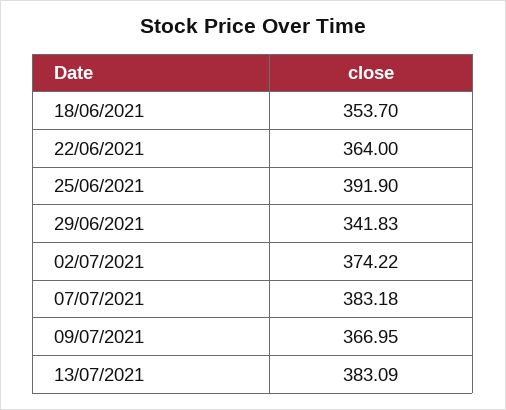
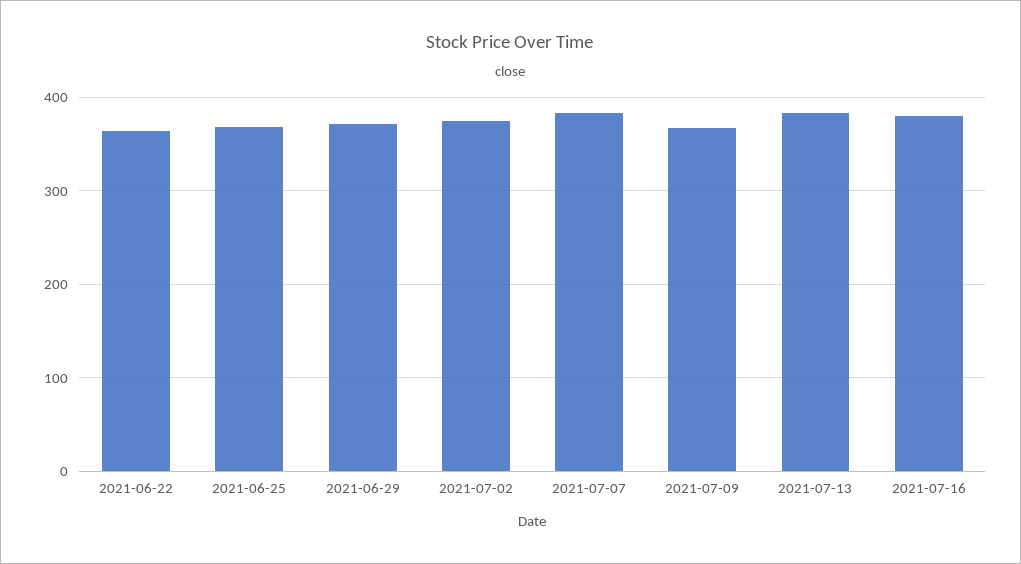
18/06/2021: 353.7 -> none
25/06/2021: 391.9 -> 370
29/06/2021: 341.83 -> 370
2021-07-16: none -> 380

